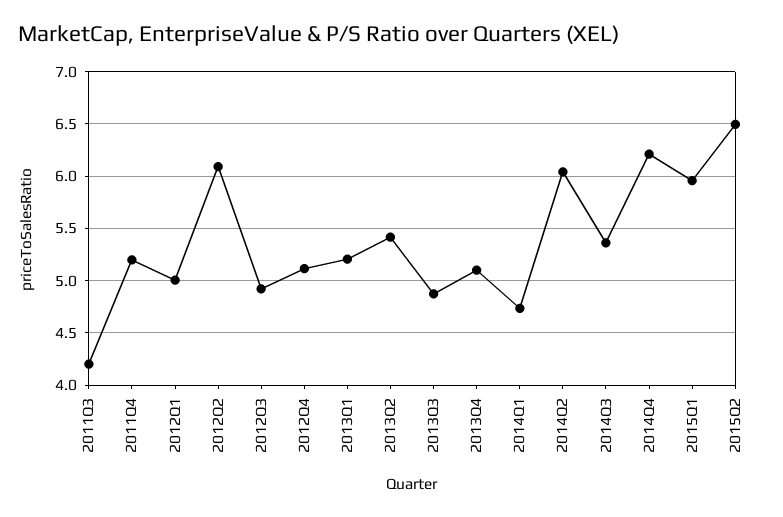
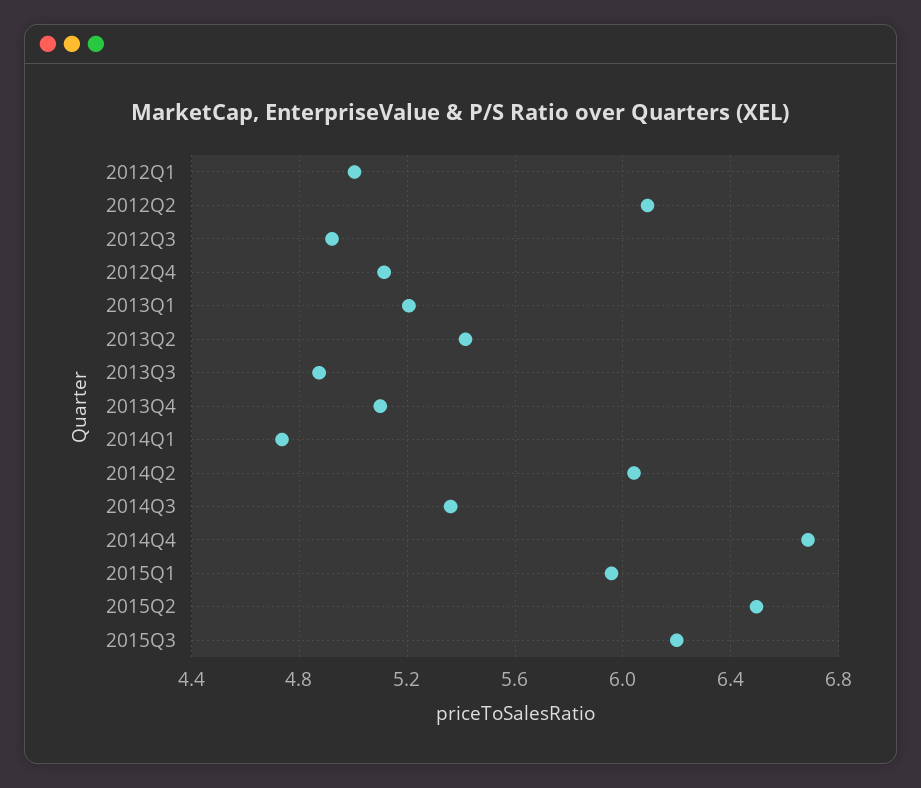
2011Q3: 4.2 -> none
2011Q4: 5.2 -> none
2014Q4: 6.2 -> 6.7
2015Q3: none -> 6.2

